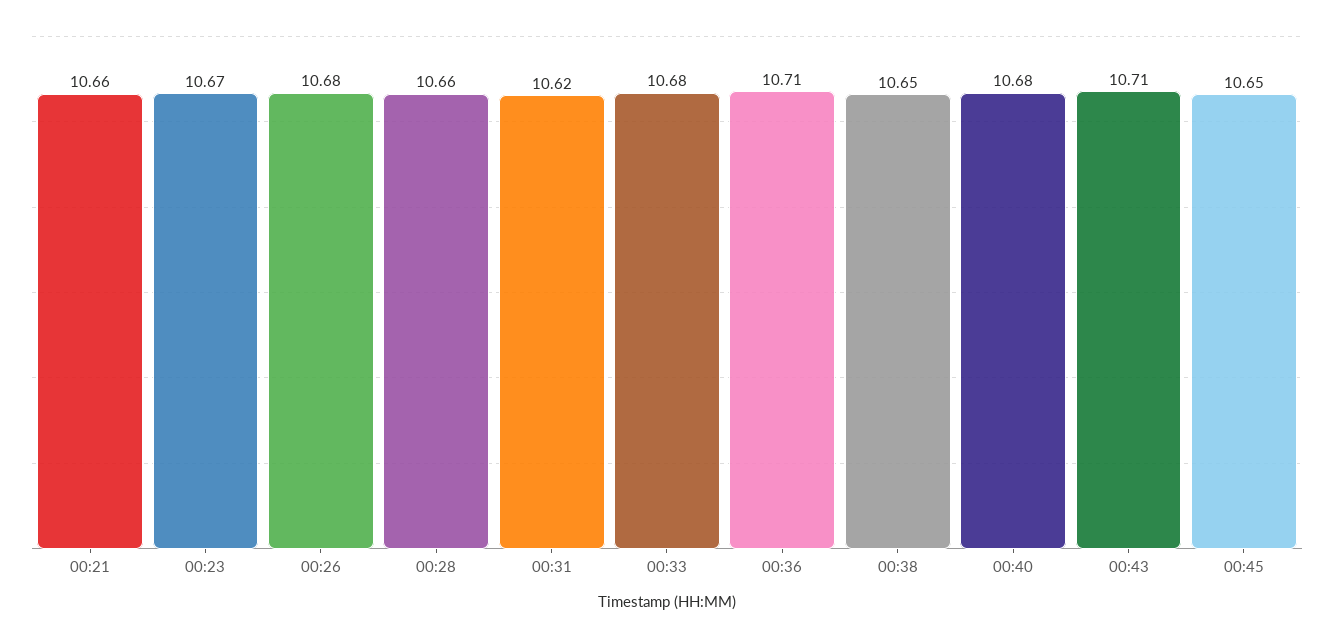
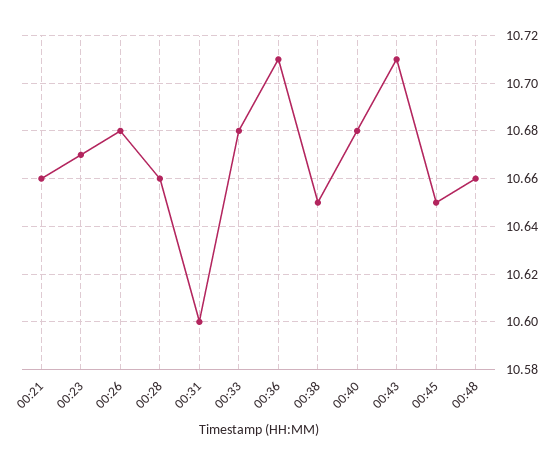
00:31: 10.62 -> 10.6
00:48: none -> 10.66

